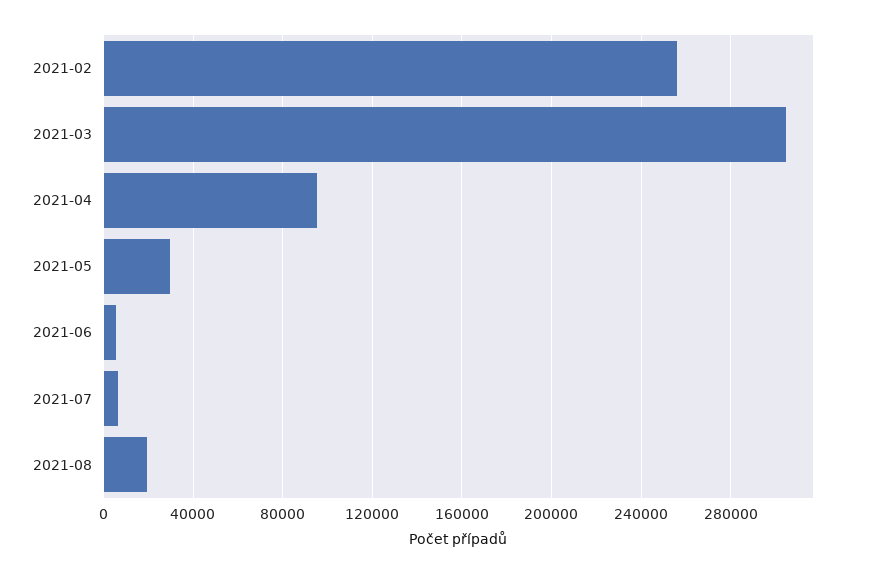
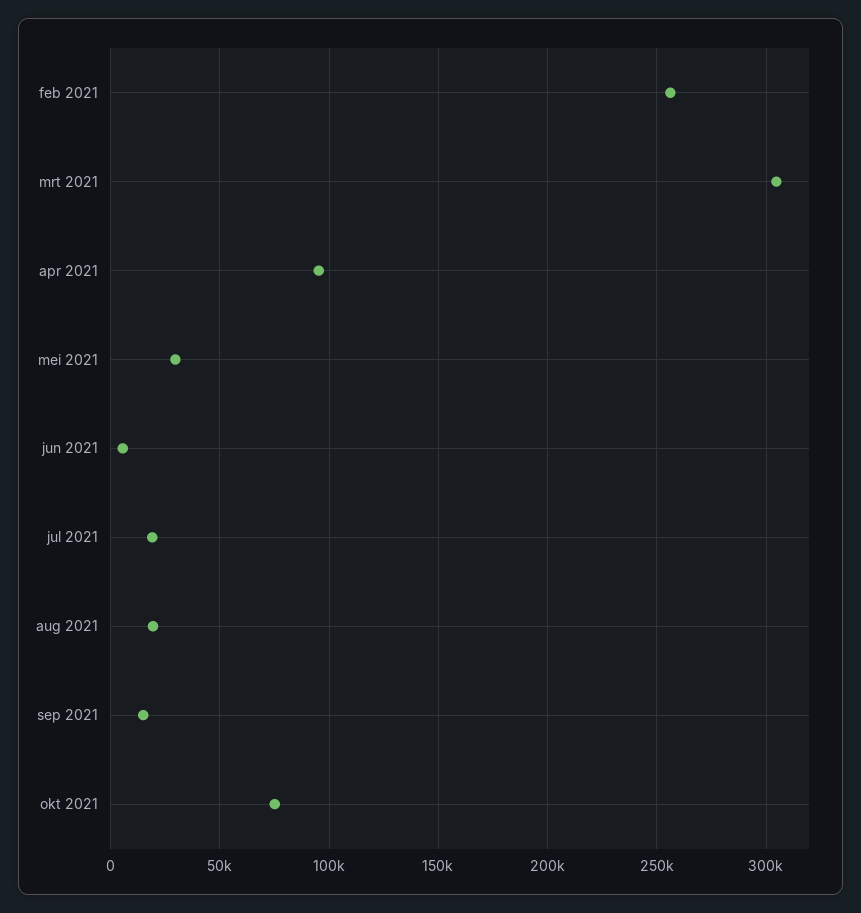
2021-07: 5000 -> 20000
sep 2021: none -> 15000
okt 2021: none -> 75000

